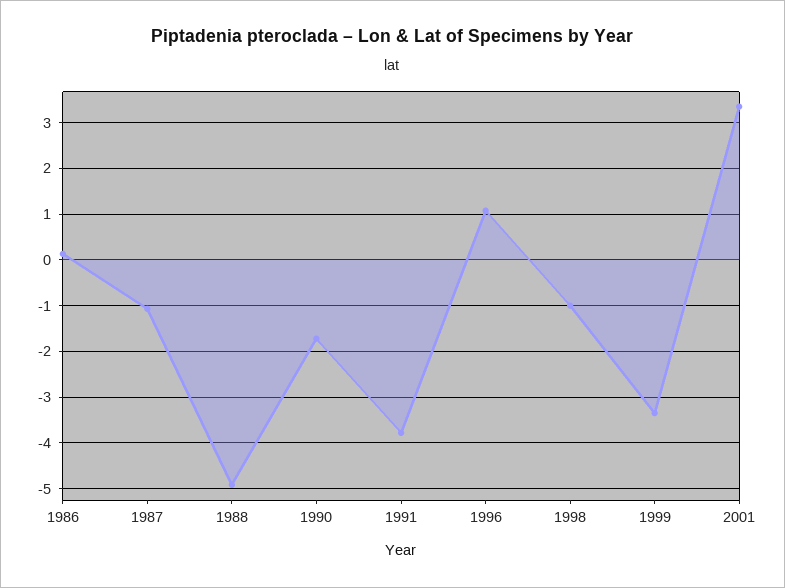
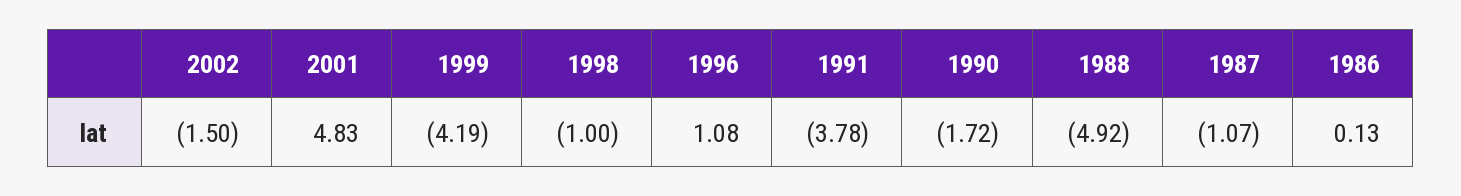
1999: -3.4 -> -4.19
2001: 3.4 -> 4.83
2002: none -> -1.5

